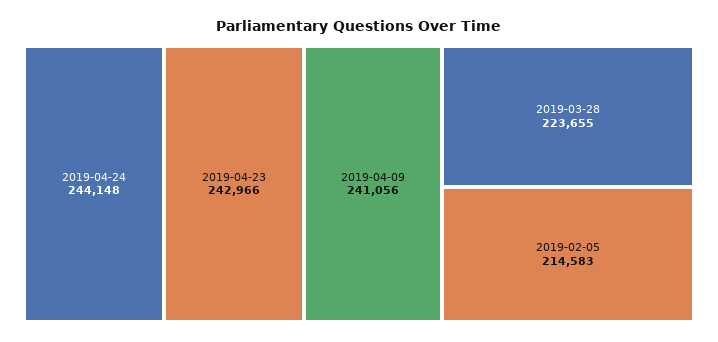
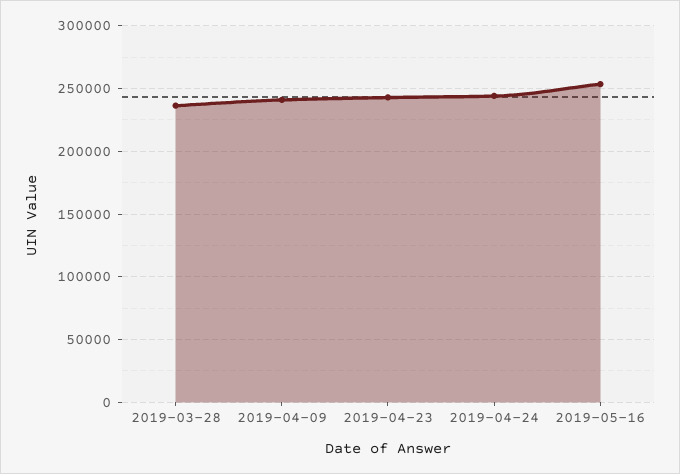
2019-03-28: 223655 -> 235000
2019-02-05: 214583 -> none
2019-05-16: none -> 255000

